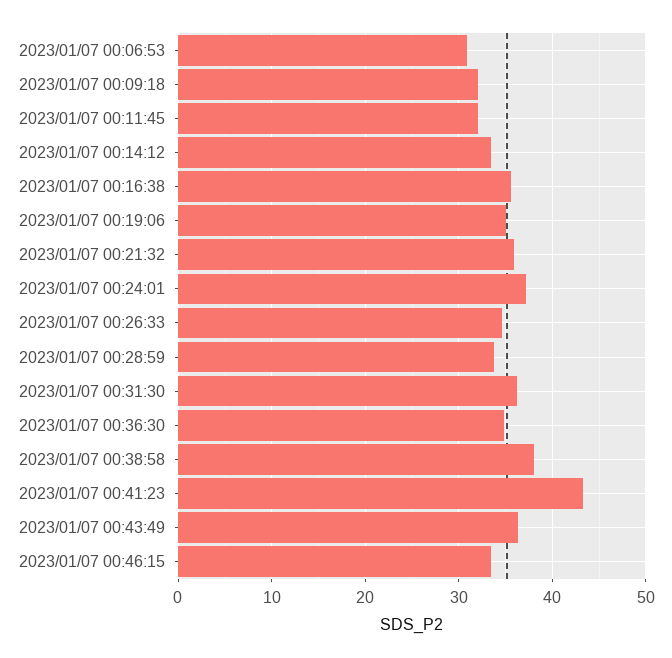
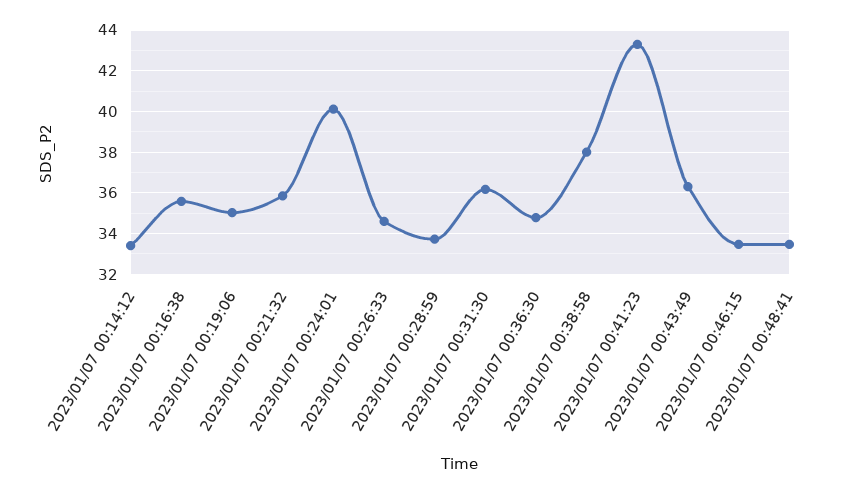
2023/01/07 00:06:53: 31 -> none
2023/01/07 00:09:18: 32 -> none
2023/01/07 00:11:45: 32 -> none
2023/01/07 00:24:01: 37 -> 40
2023/01/07 00:48:41: none -> 33.5

